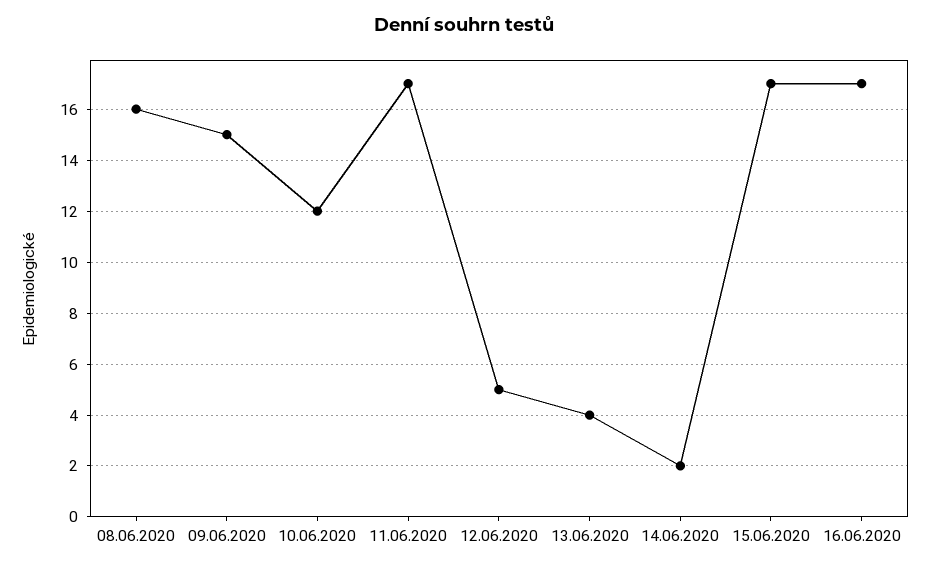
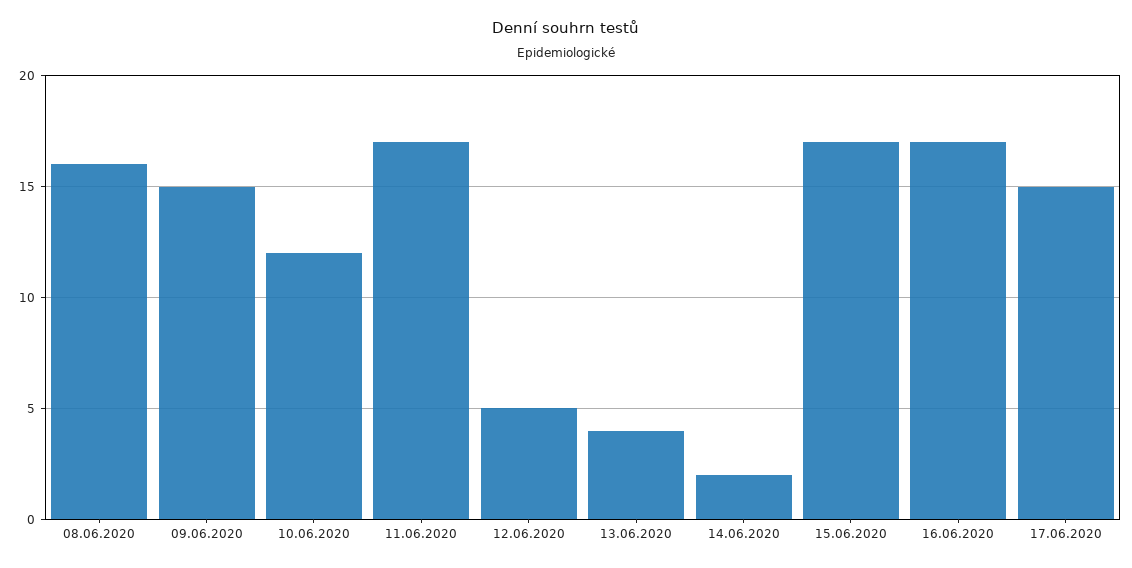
17.06.2020: none -> 15

